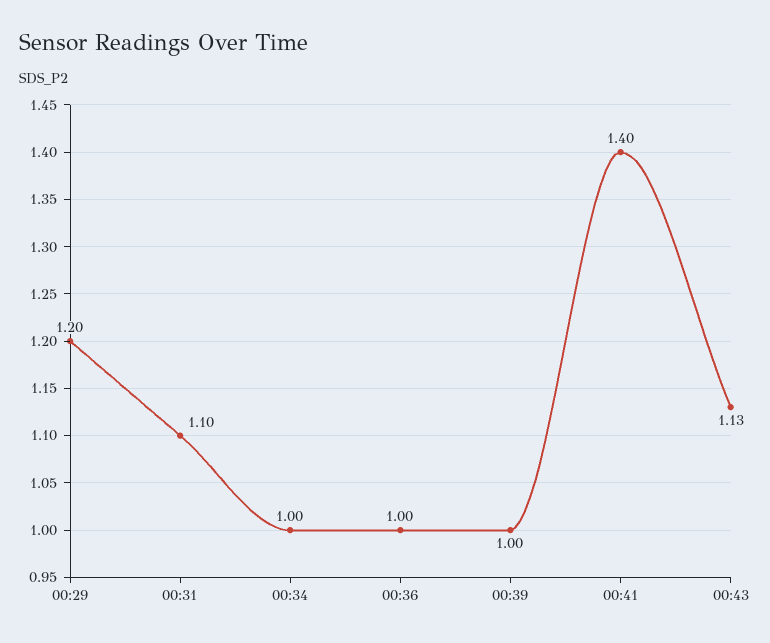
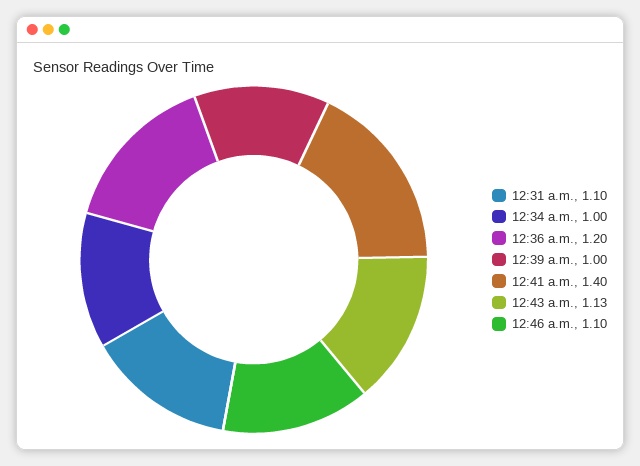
00:29: 1.2 -> none
00:36: 1 -> 1.2
12:46 a.m.: none -> 1.1

